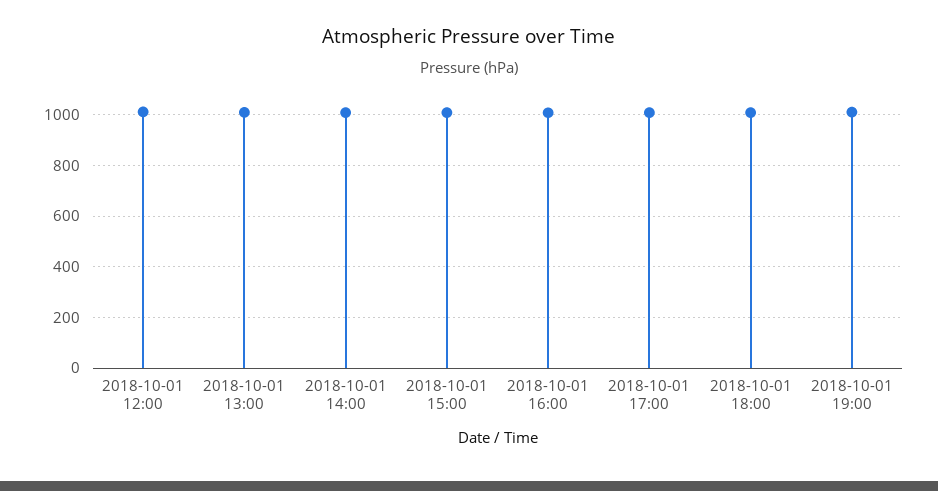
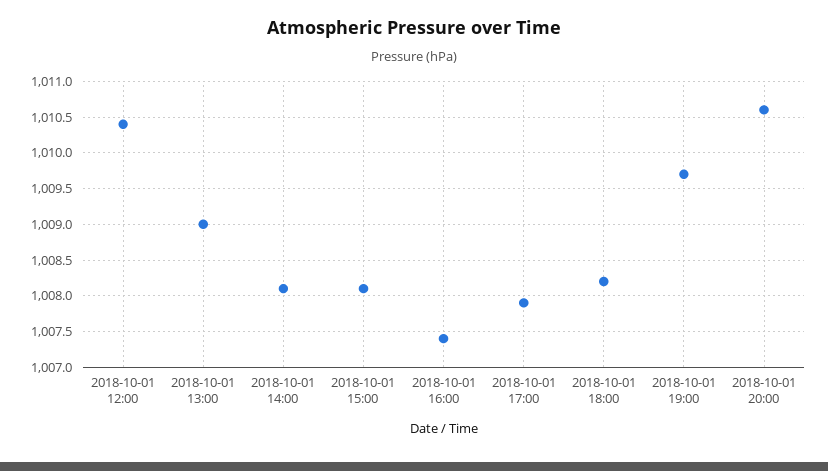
2018-10-01 20:00: none -> 1010.6

